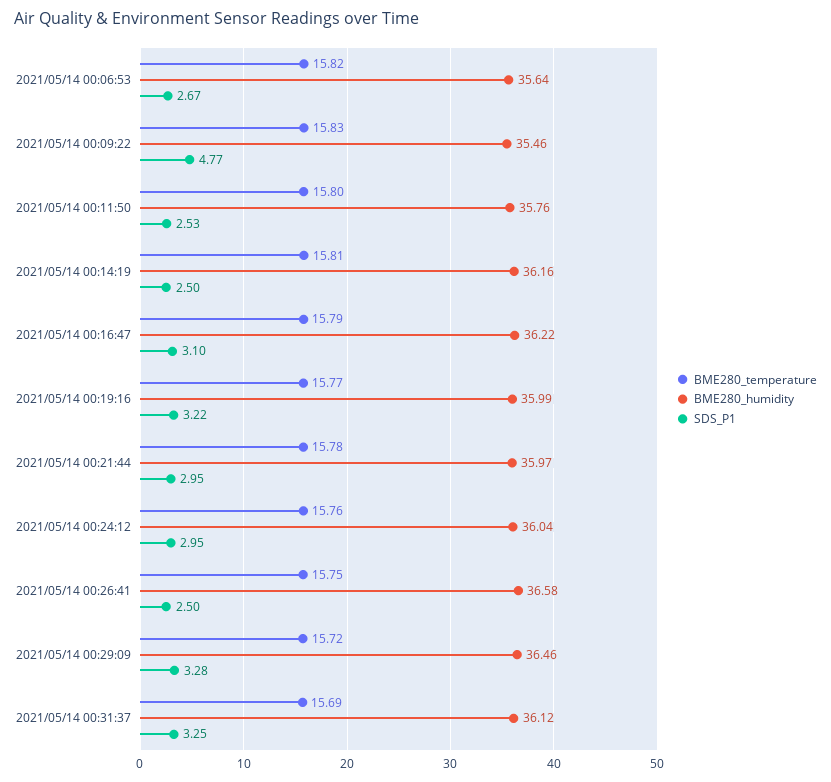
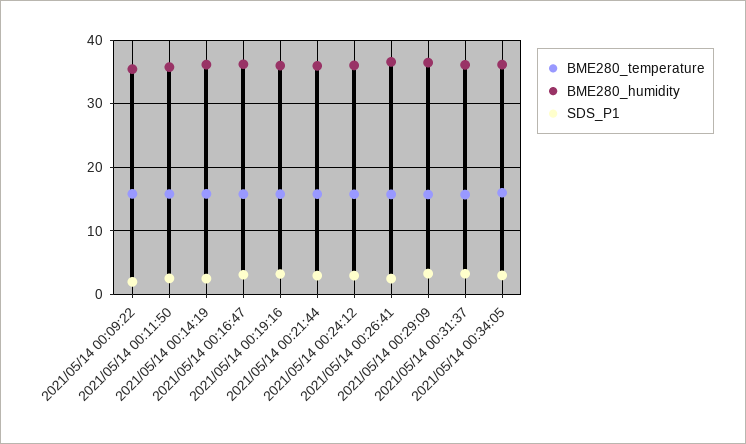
BME280_temperature, 2021/05/14 00:06:53: 15.82 -> none
BME280_humidity, 2021/05/14 00:06:53: 35.64 -> none
SDS_P1, 2021/05/14 00:06:53: 2.67 -> none
SDS_P1, 2021/05/14 00:09:22: 4.77 -> 2
BME280_temperature, 2021/05/14 00:34:05: none -> 16
BME280_humidity, 2021/05/14 00:34:05: none -> 36
SDS_P1, 2021/05/14 00:34:05: none -> 3

